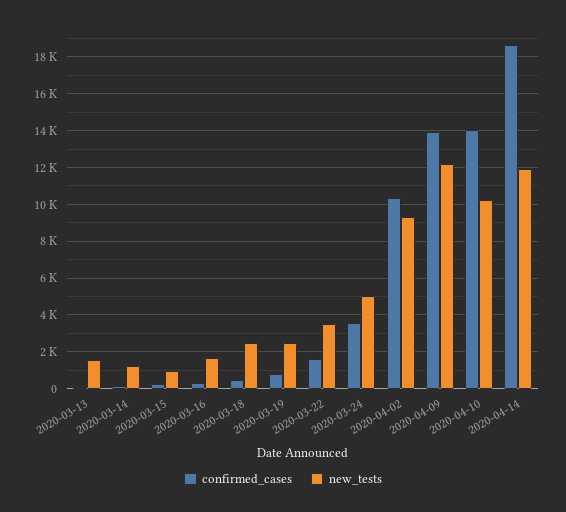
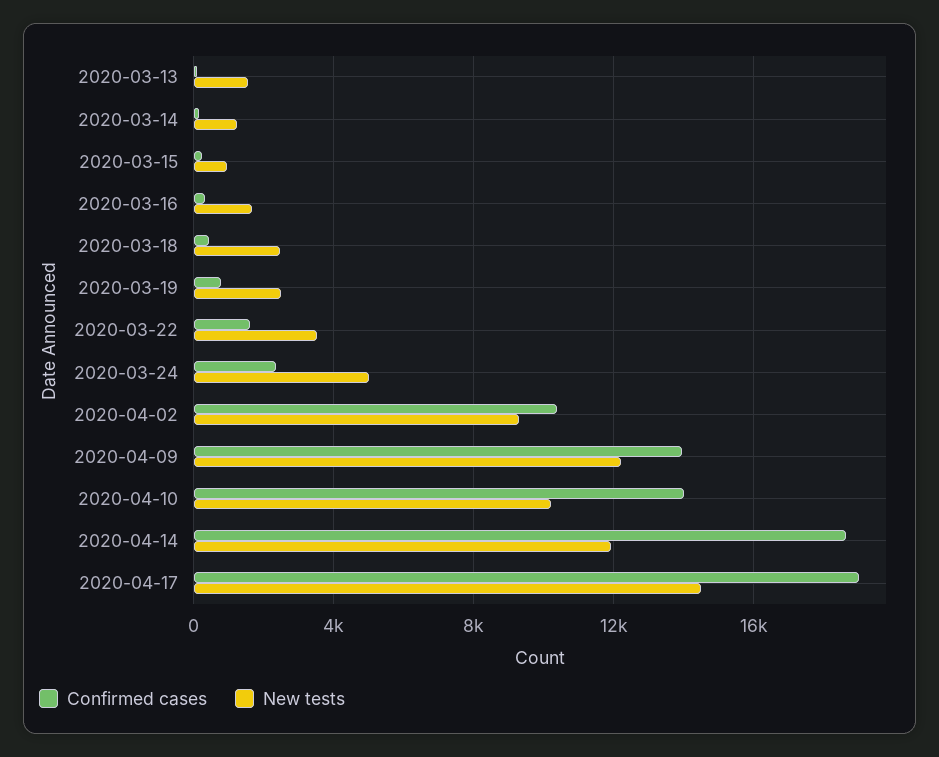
confirmed_cases, 2020-03-24: 3500 -> 2500
confirmed_cases, 2020-04-17: none -> 19000
new_tests, 2020-04-17: none -> 14500

